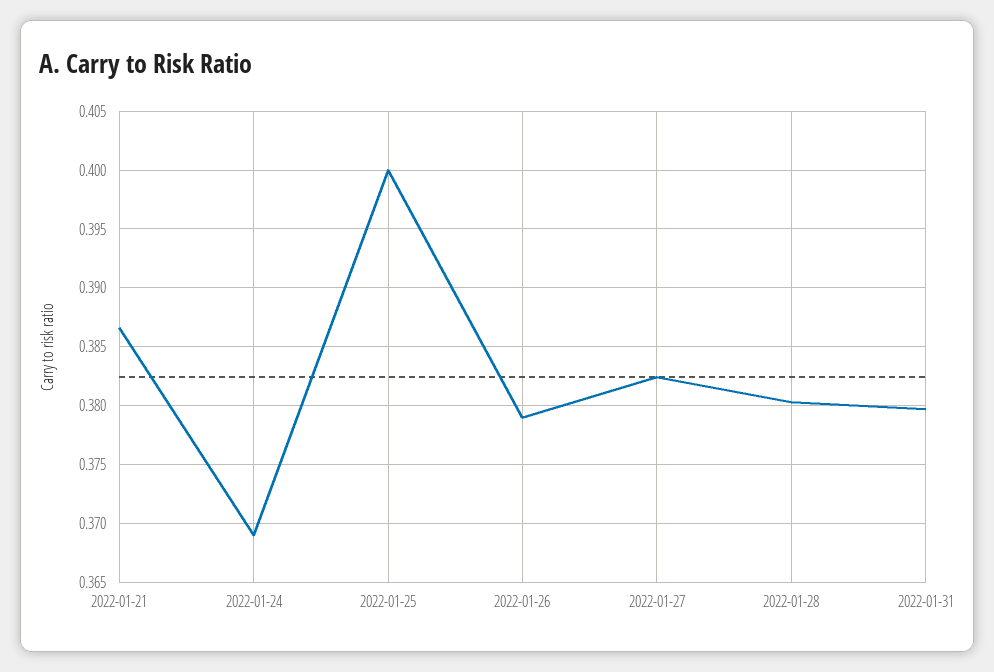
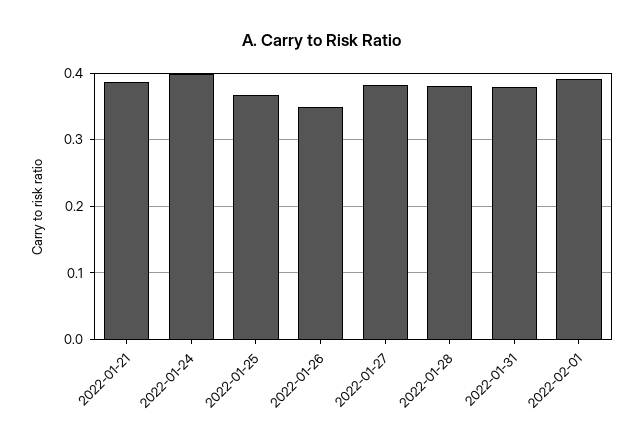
2022-01-24: 0.369 -> 0.4
2022-01-25: 0.4 -> 0.37
2022-01-26: 0.379 -> 0.35
2022-02-01: none -> 0.39

